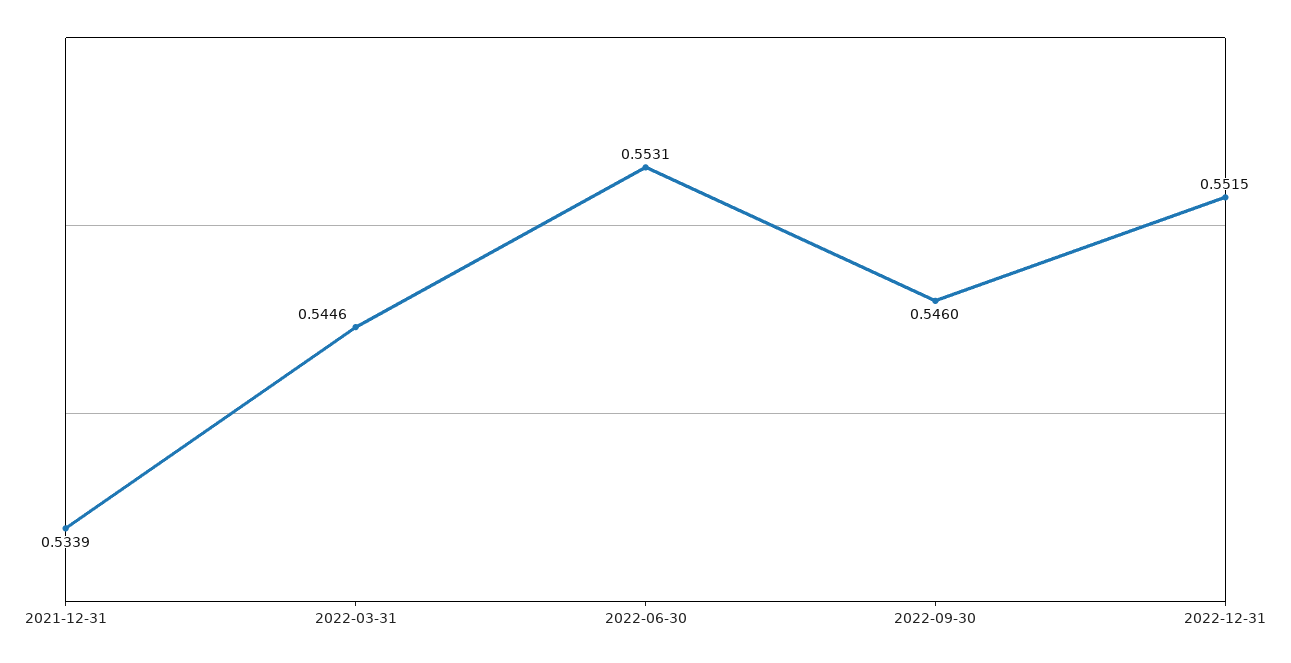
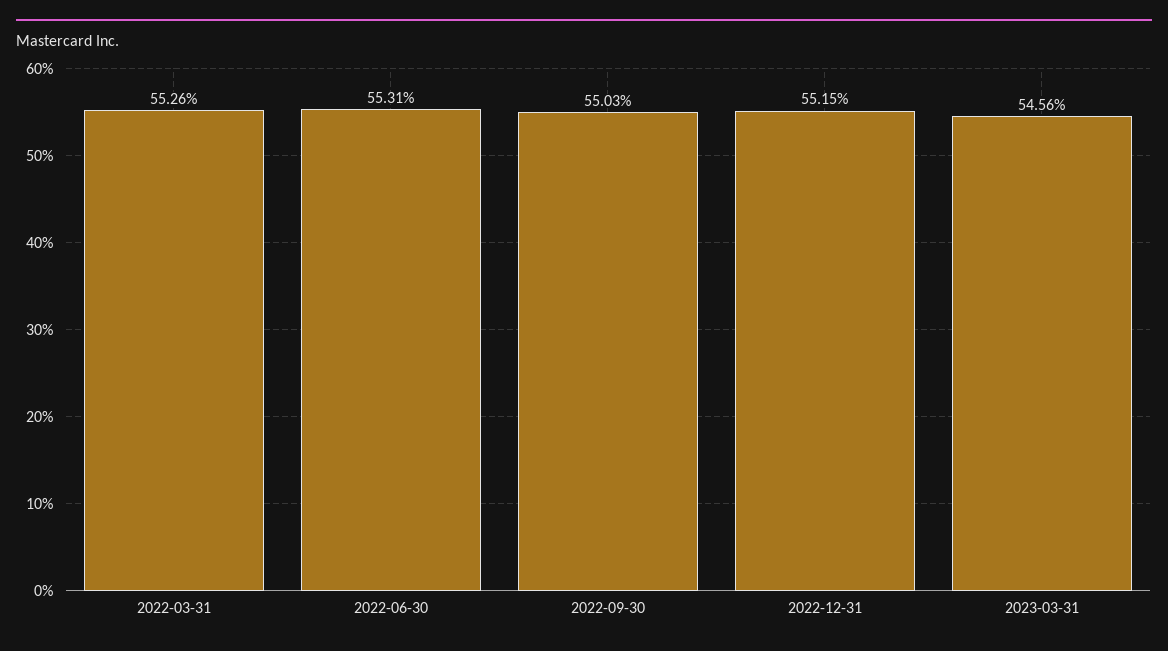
2021-12-31: 0.5339 -> none
2022-03-31: 0.5446 -> 0.5526
2022-09-30: 0.546 -> 0.5503
2023-03-31: none -> 0.5456

